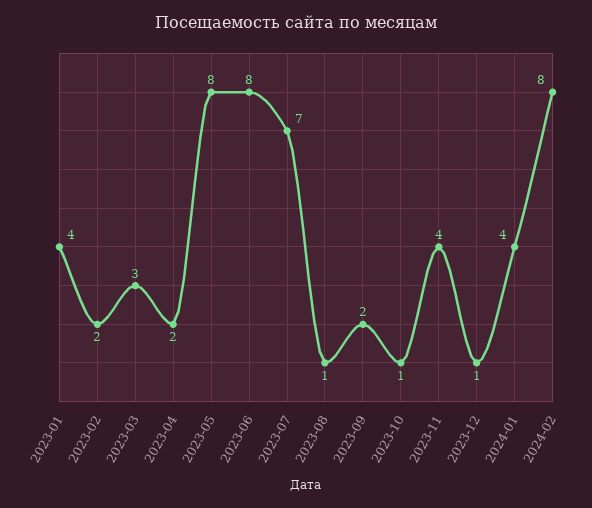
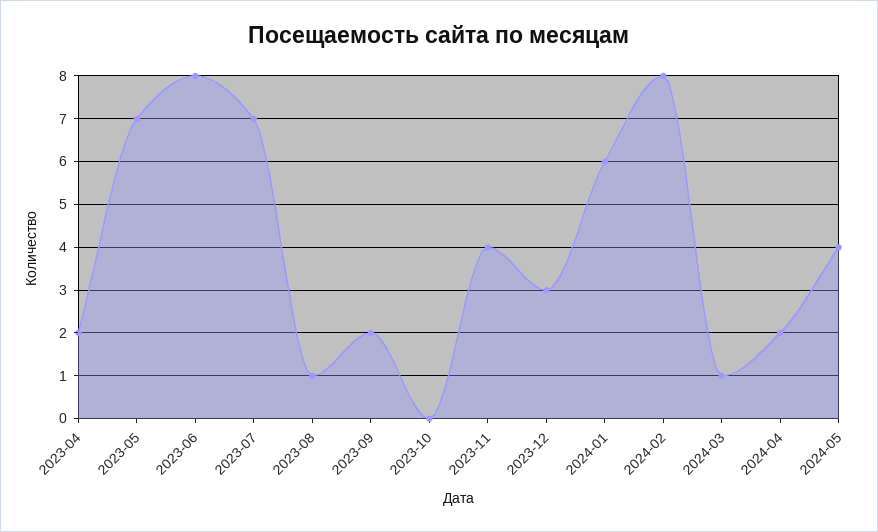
2023-01: 4 -> none
2023-02: 2 -> none
2023-03: 3 -> none
2023-05: 8 -> 7
2023-10: 1 -> 0
2023-12: 1 -> 3
2024-01: 4 -> 6
2024-03: none -> 1
2024-04: none -> 2
2024-05: none -> 4

